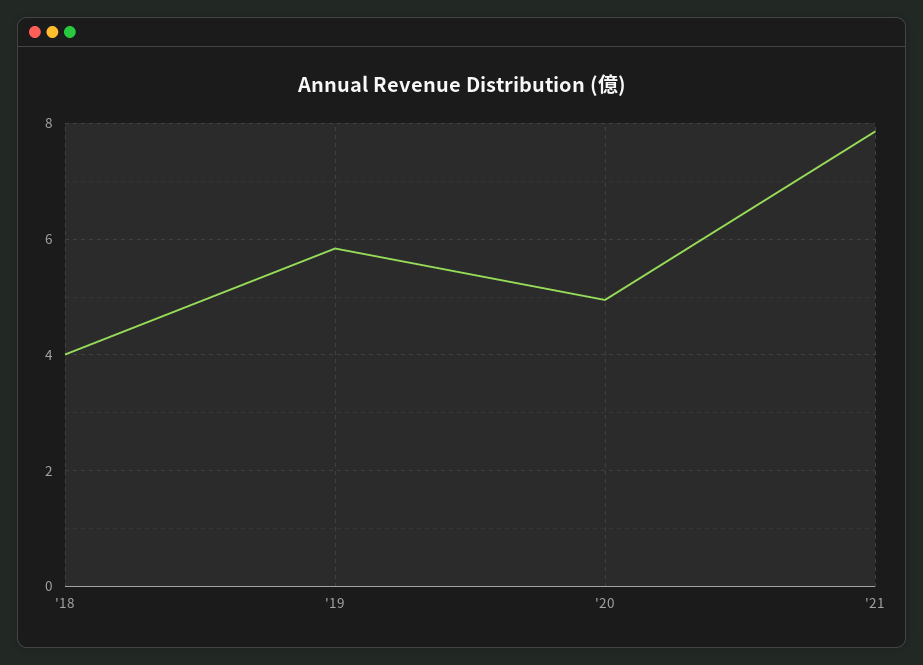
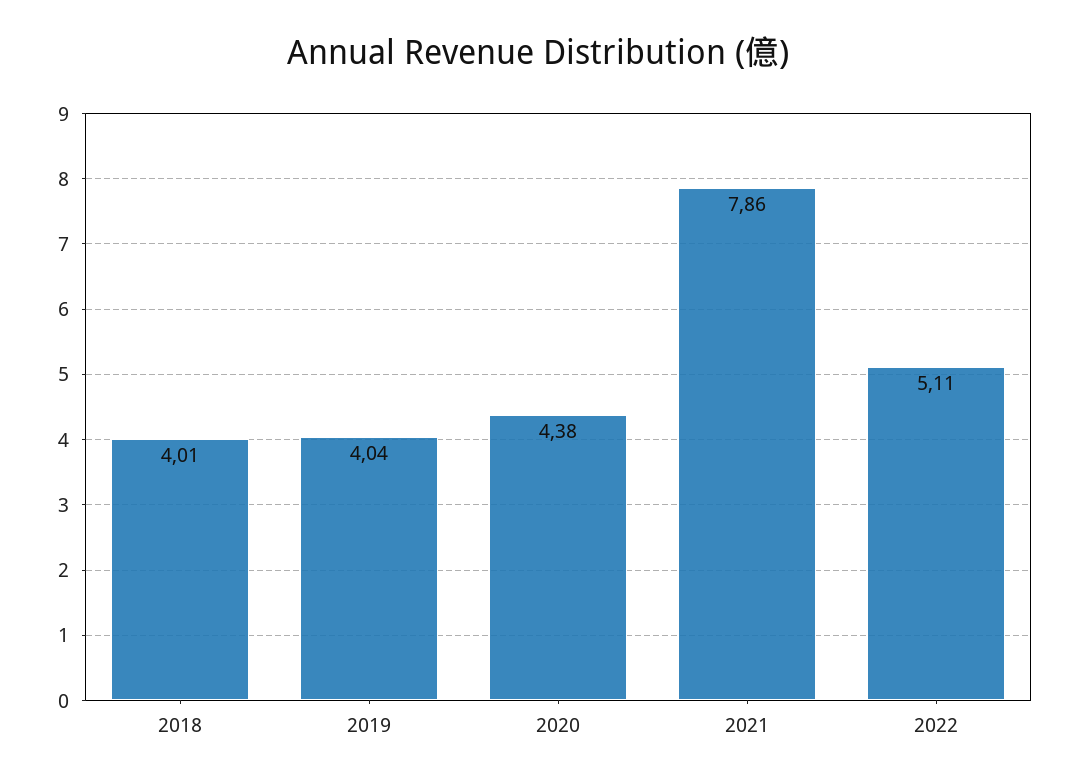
'19: 5.8 -> 4.04
'20: 5 -> 4.38
2022: none -> 5.11

